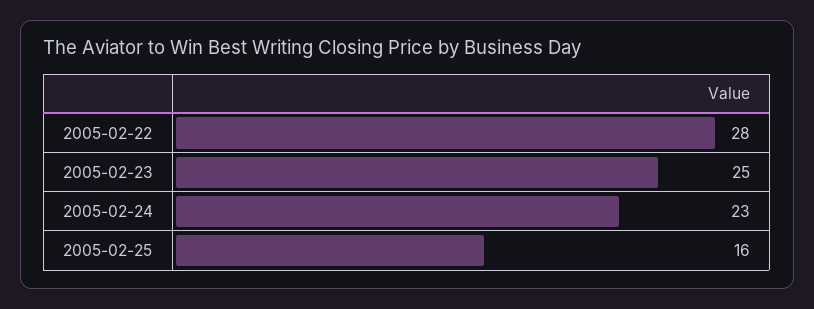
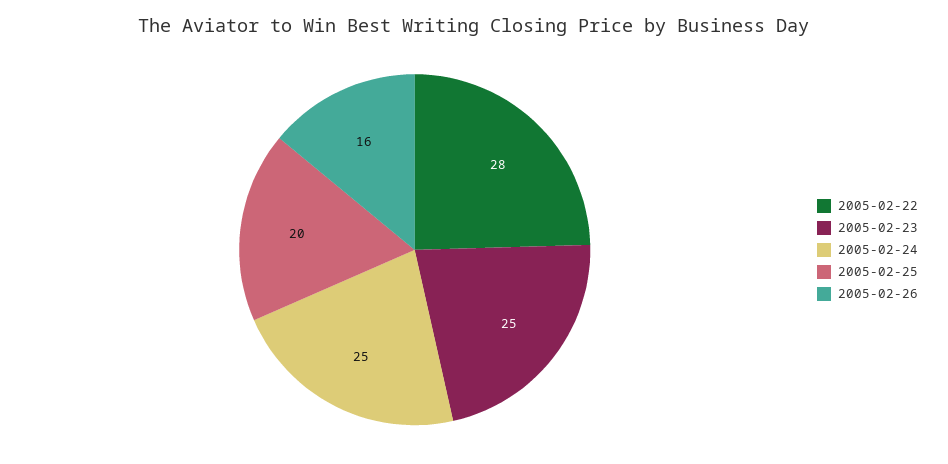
2005-02-24: 23 -> 25
2005-02-25: 16 -> 20
2005-02-26: none -> 16

